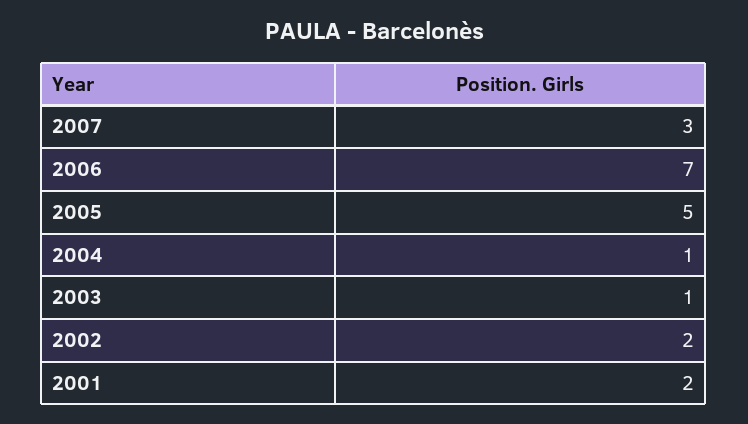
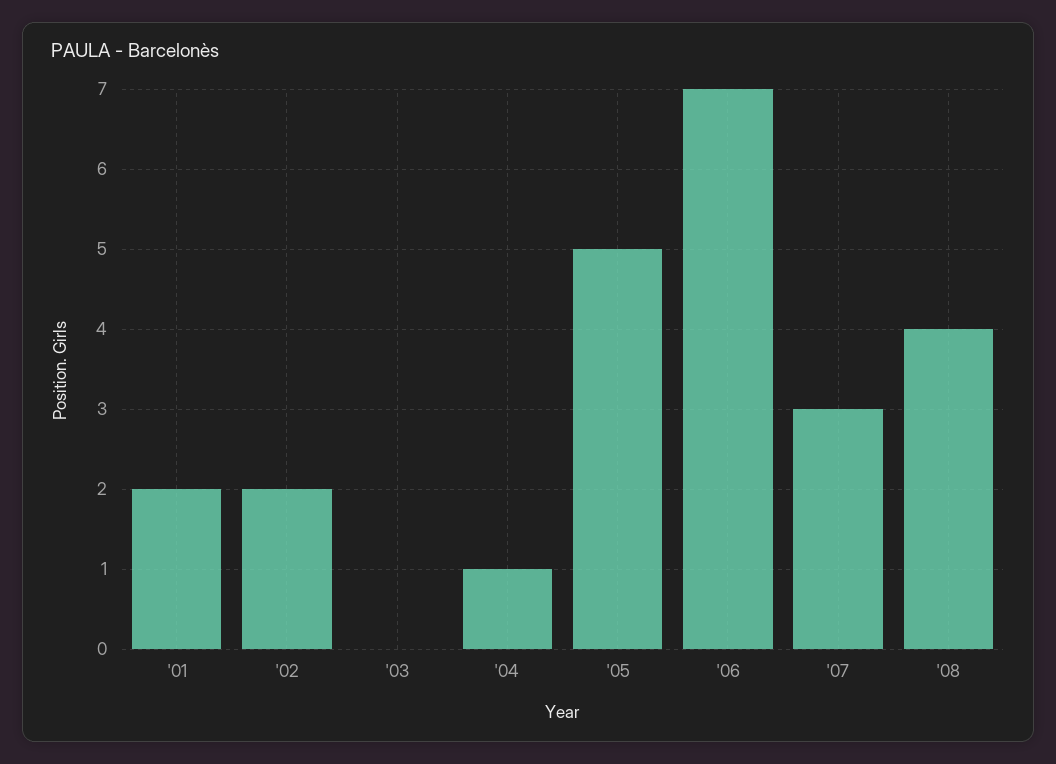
2003: 1 -> 0
'08: none -> 4

